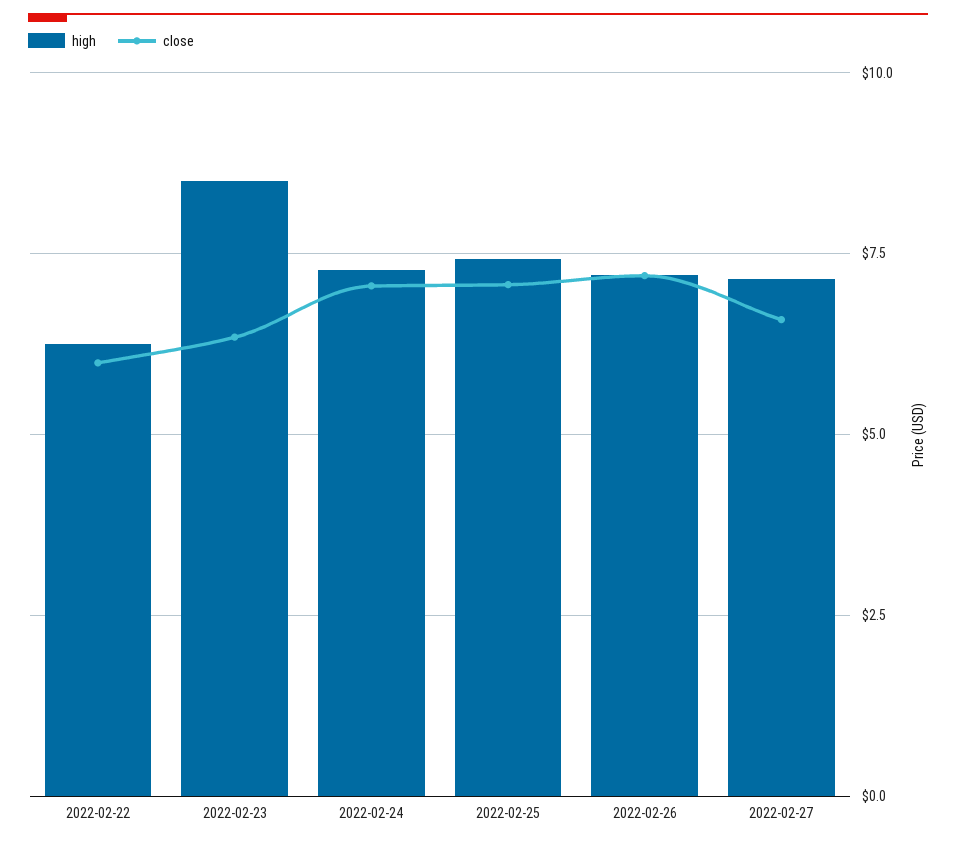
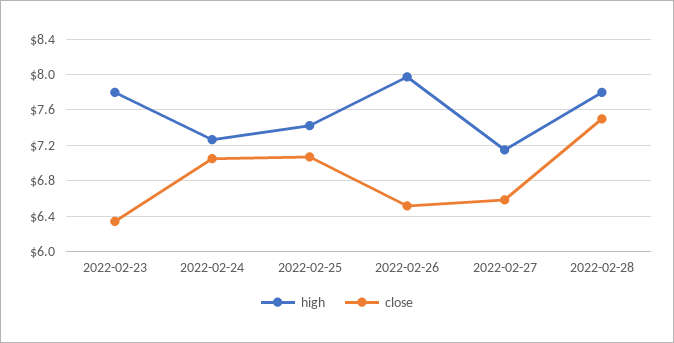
high, 2022-02-22: 6.25 -> none
close, 2022-02-22: 6 -> none
high, 2022-02-23: 8.5 -> 7.8
high, 2022-02-26: 7.25 -> 8
close, 2022-02-26: 7.25 -> 6.5
high, 2022-02-28: none -> 7.8
close, 2022-02-28: none -> 7.5

